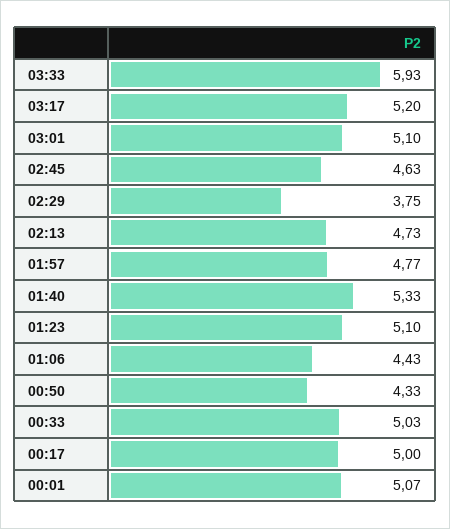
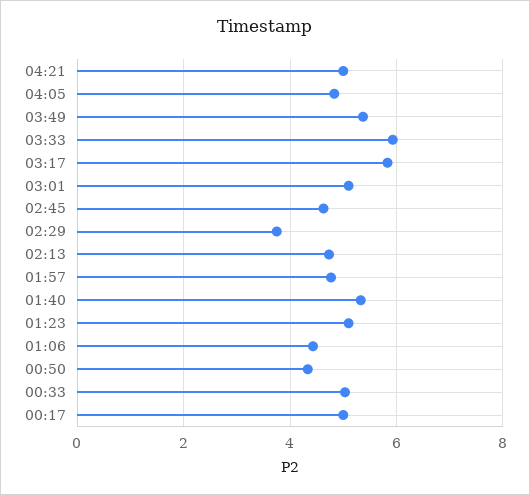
03:17: 5.2 -> 5.8
00:01: 5.07 -> none
04:21: none -> 5
04:05: none -> 4.8
03:49: none -> 5.4

